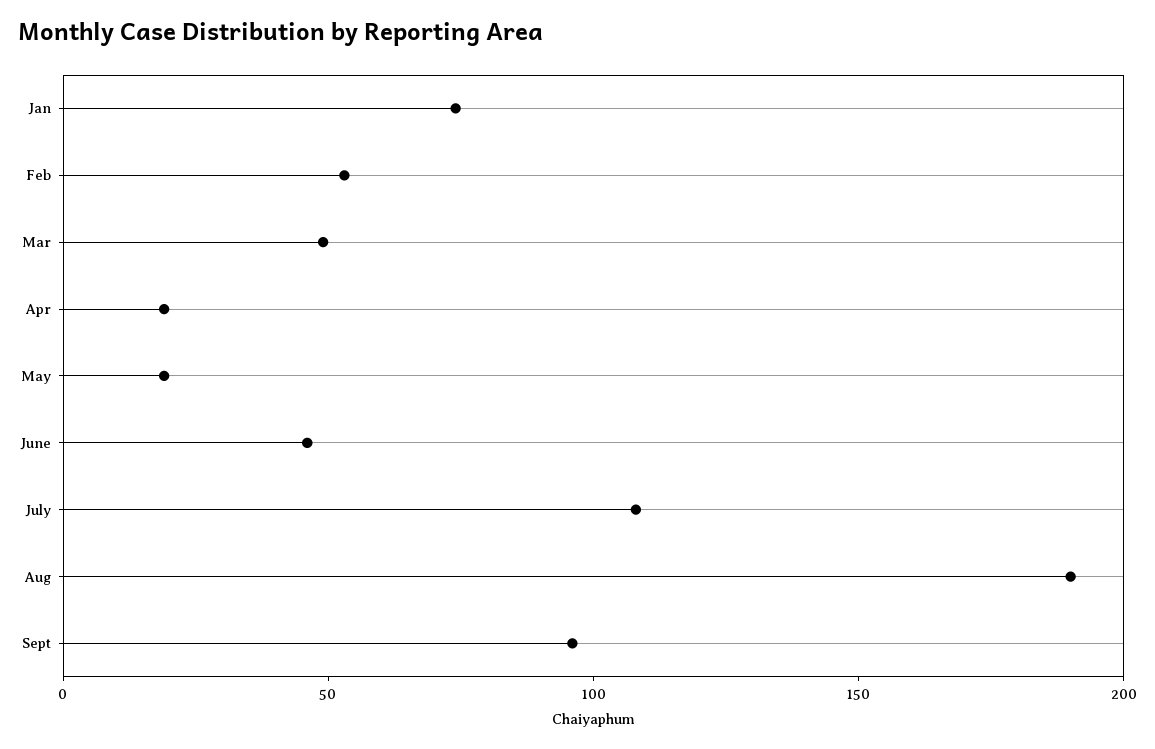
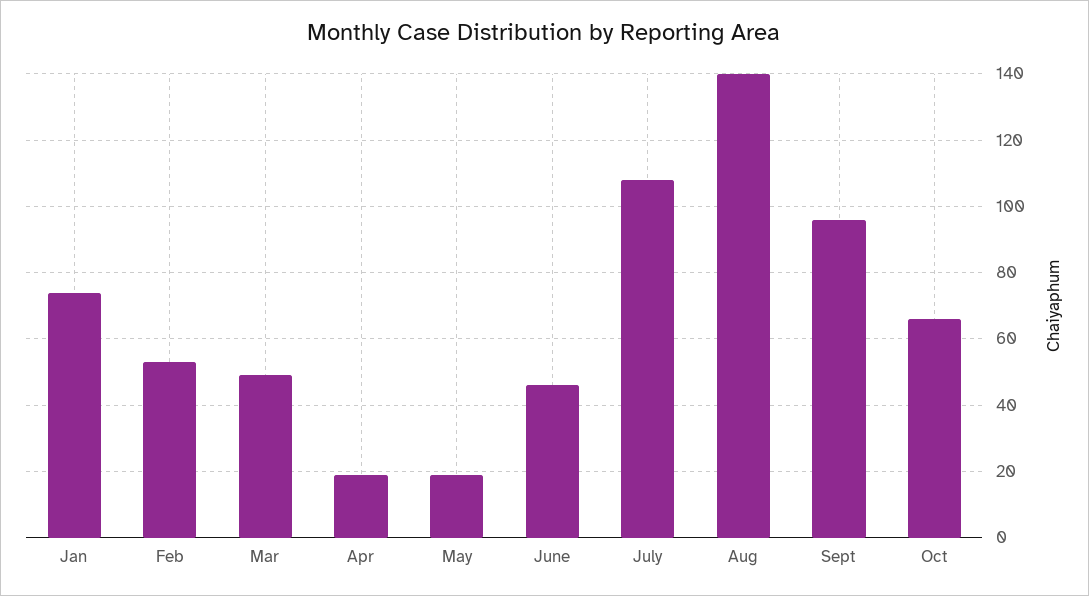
Aug: 190 -> 140
Oct: none -> 65

